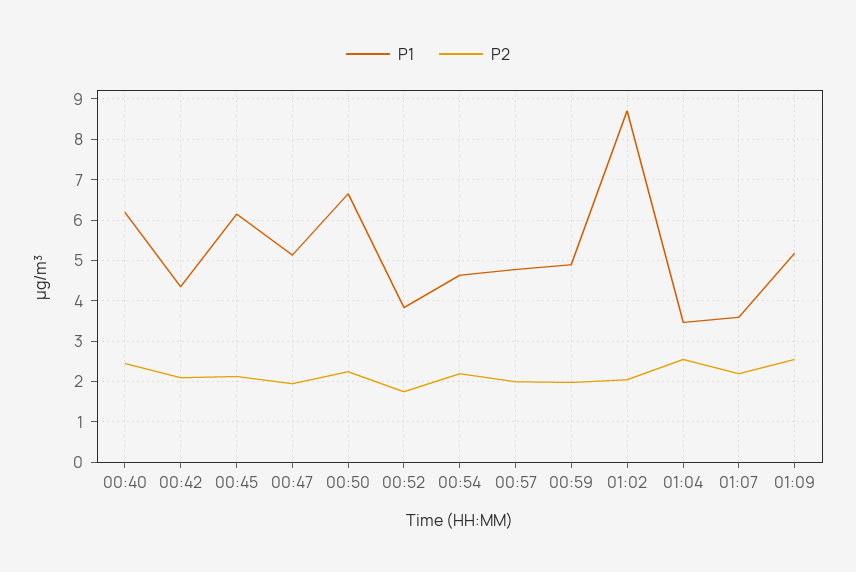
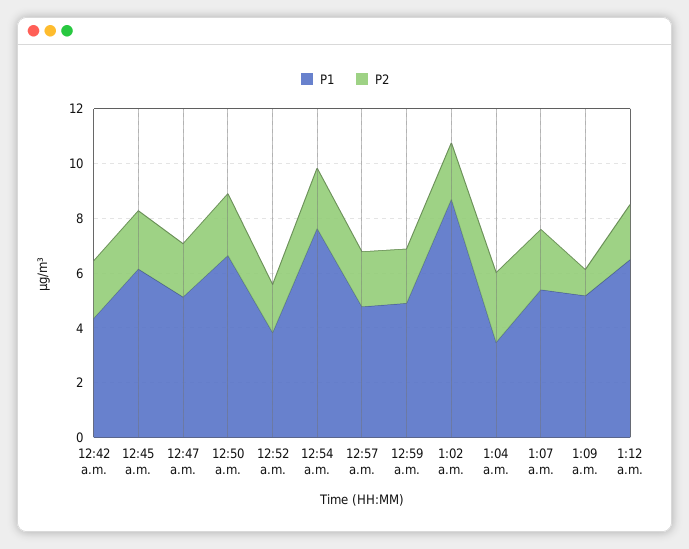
P1, 00:40: 6.2 -> none
P2, 00:40: 2.4 -> none
P1, 00:54: 4.6 -> 7.5
P1, 01:07: 3.6 -> 5.5
P2, 01:09: 2.6 -> 1
P1, 1:12 a.m.: none -> 6.5
P2, 1:12 a.m.: none -> 2

